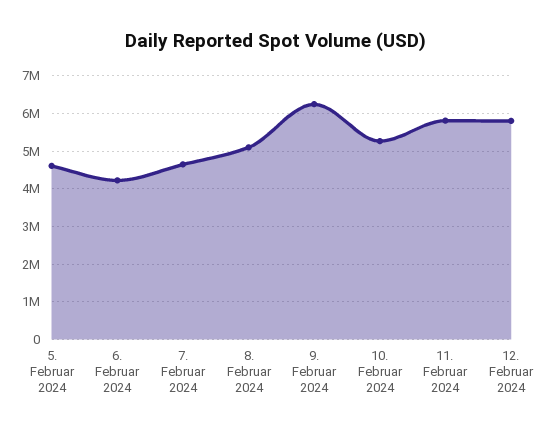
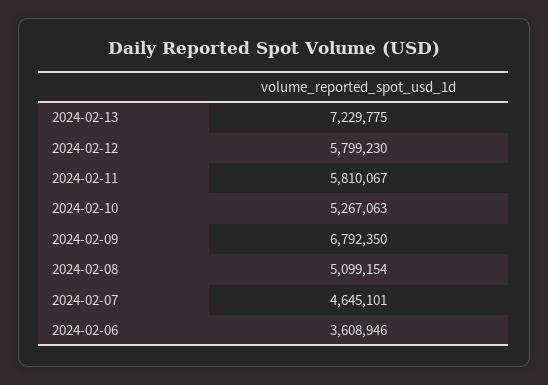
5. Februar 2024: 4600000 -> none
6. Februar 2024: 4200000 -> 3608946
9. Februar 2024: 6200000 -> 6792350
2024-02-13: none -> 7229775

